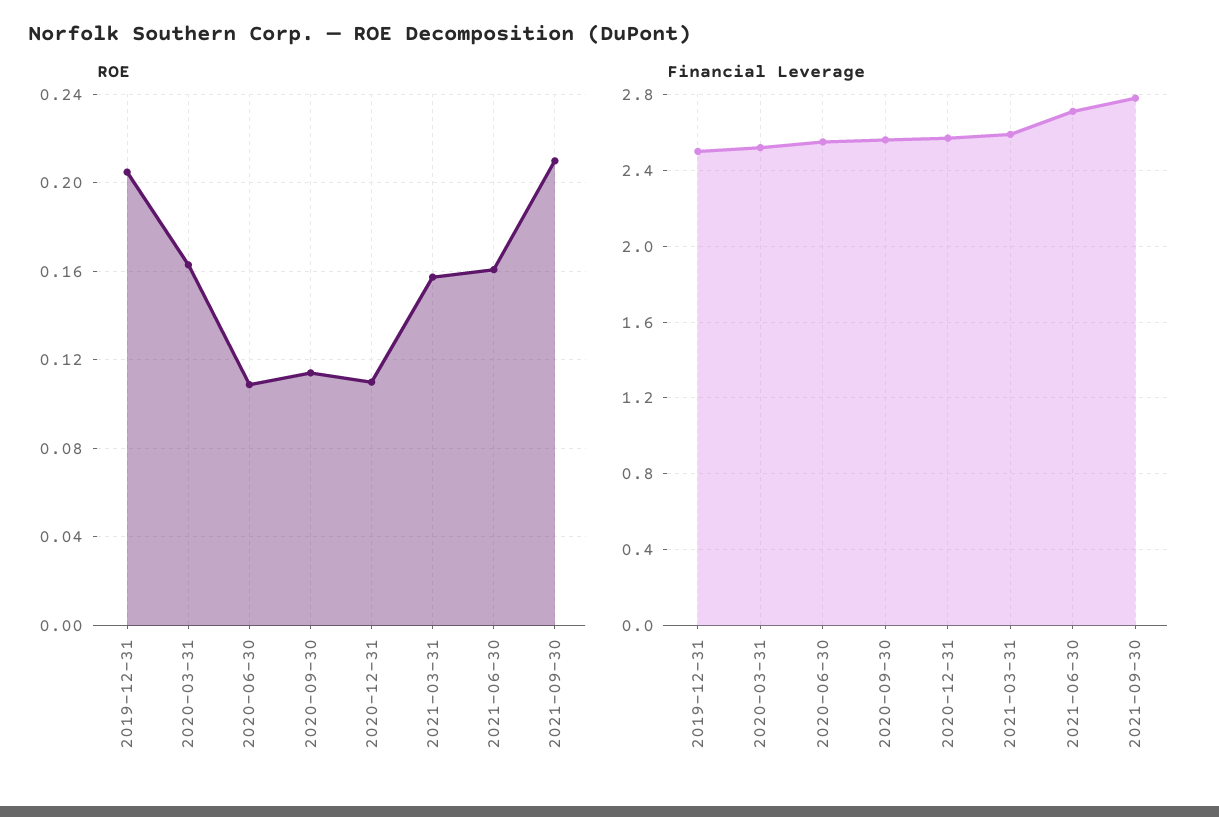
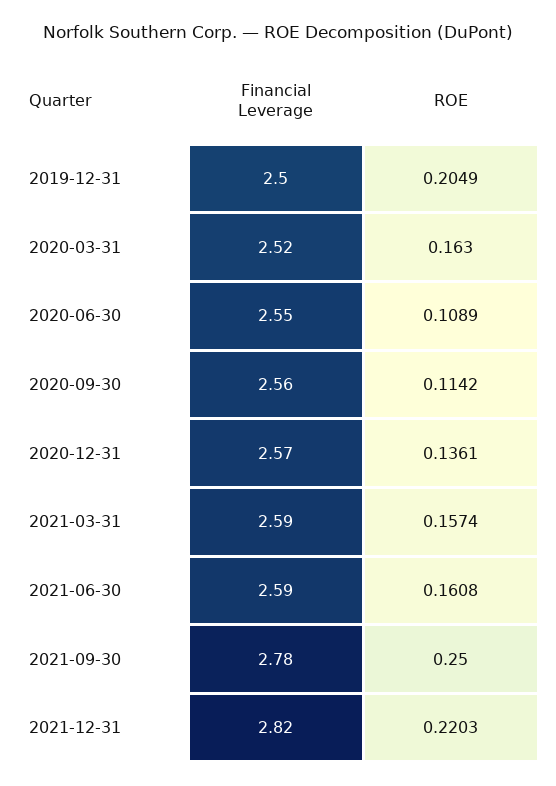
ROE, 2020-12-31: 0.11 -> 0.1361
ROE, 2021-09-30: 0.21 -> 0.25
Financial Leverage, 2021-06-30: 2.7 -> 2.59
Financial Leverage, 2021-12-31: none -> 2.82
ROE, 2021-12-31: none -> 0.2203

